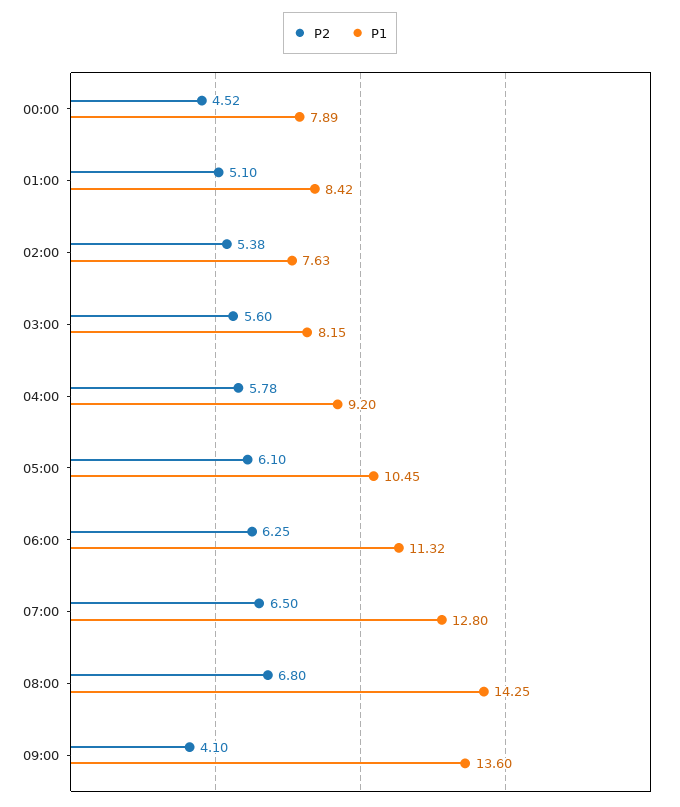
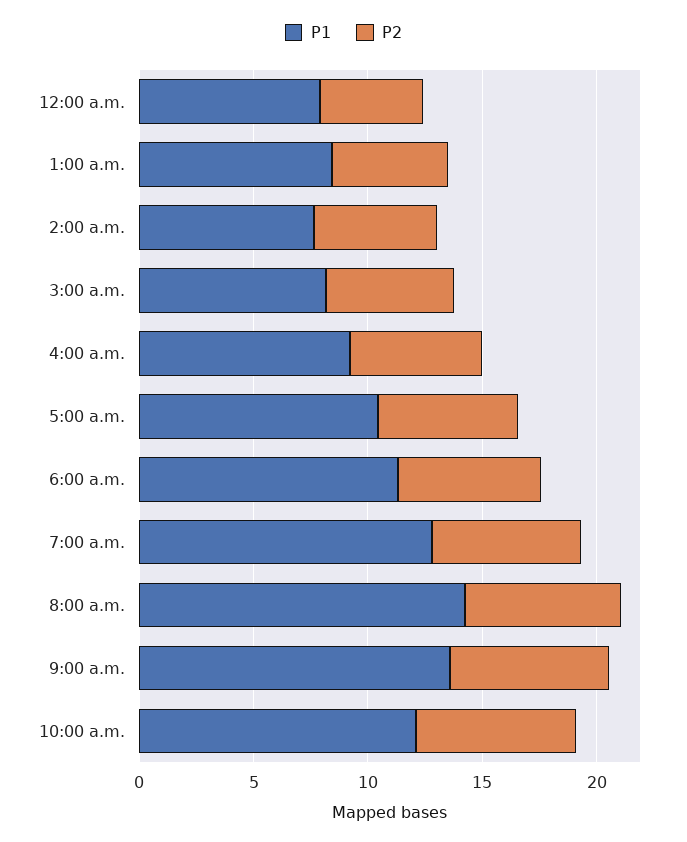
P2, 09:00: 4.1 -> 7
P1, 10:00 a.m.: none -> 12
P2, 10:00 a.m.: none -> 7

